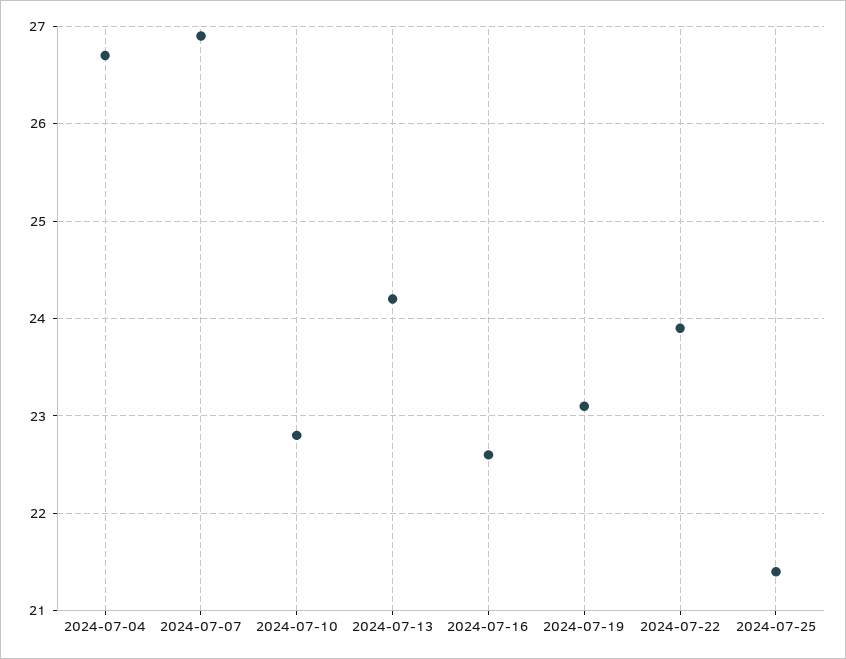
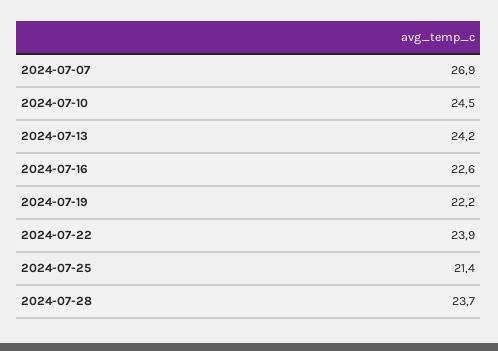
2024-07-04: 26.7 -> none
2024-07-10: 22.8 -> 24.5
2024-07-19: 23.1 -> 22.2
2024-07-28: none -> 23.7

